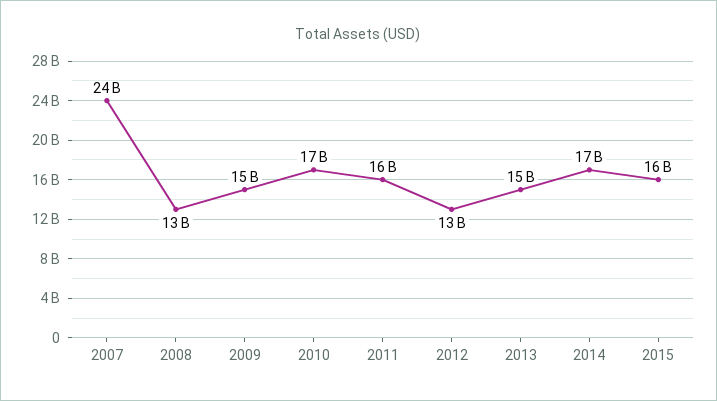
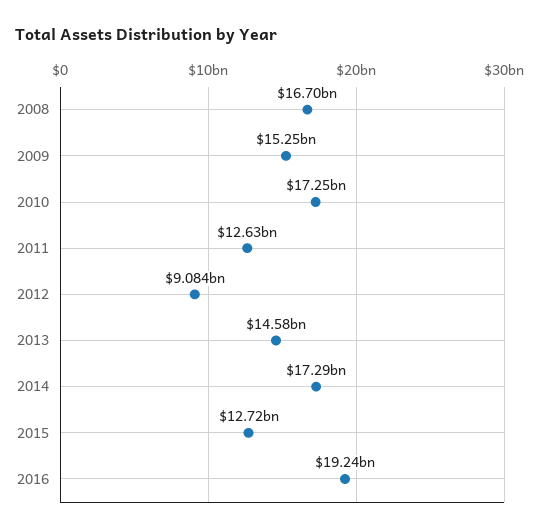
2007: 24000000000 -> none
2008: 13000000000 -> 16700000000
2011: 16000000000 -> 12630000000
2012: 13000000000 -> 9084000000
2015: 16000000000 -> 12720000000
2016: none -> 19240000000

